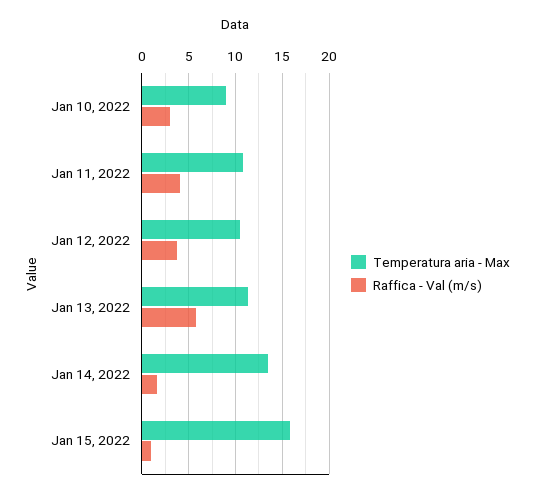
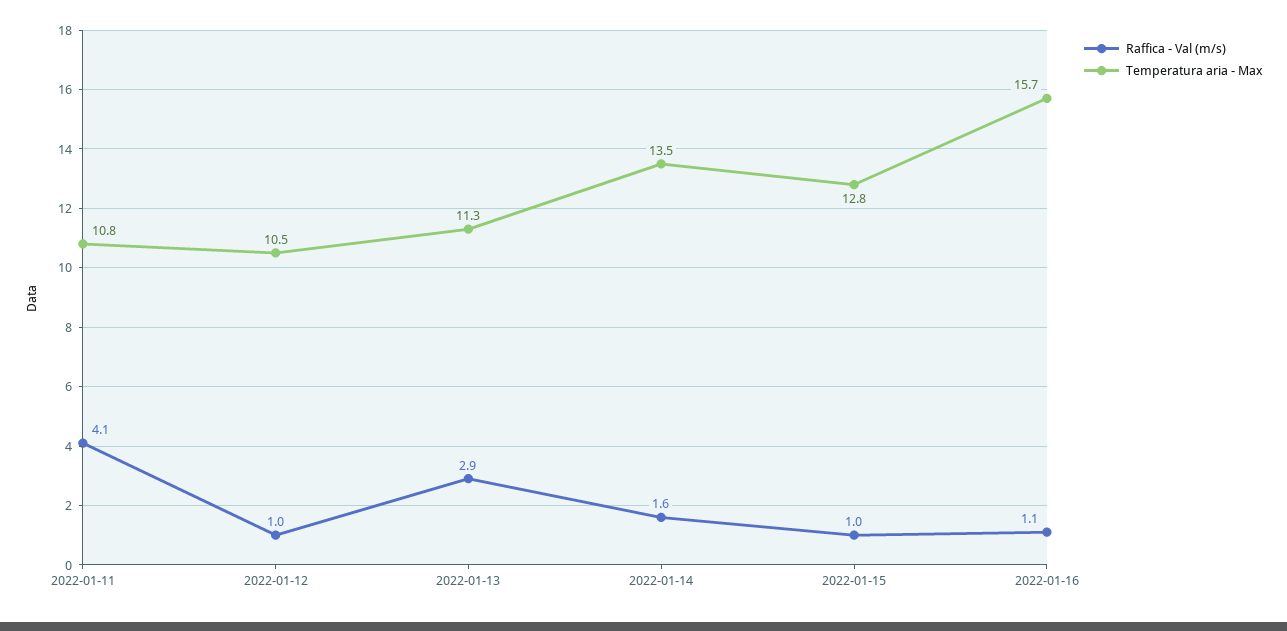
Temperatura aria - Max, Jan 10, 2022: 9 -> none
Raffica - Val (m/s), Jan 10, 2022: 3 -> none
Raffica - Val (m/s), Jan 12, 2022: 4 -> 1
Raffica - Val (m/s), Jan 13, 2022: 6 -> 2.9
Temperatura aria - Max, Jan 15, 2022: 16 -> 12.8
Raffica - Val (m/s), 2022-01-16: none -> 1.1
Temperatura aria - Max, 2022-01-16: none -> 15.7

